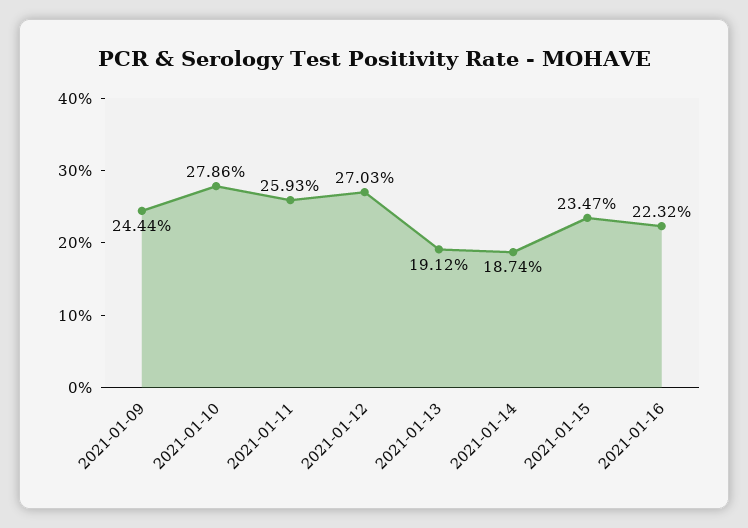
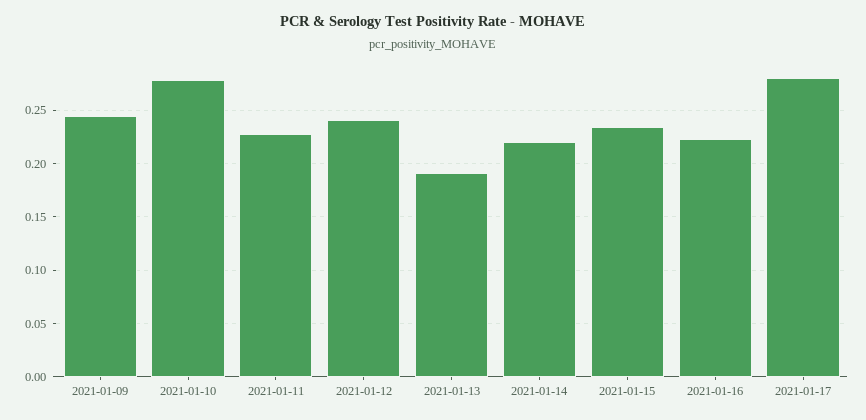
2021-01-11: 0.2593 -> 0.23
2021-01-12: 0.2703 -> 0.24
2021-01-14: 0.1874 -> 0.22
2021-01-17: none -> 0.28

